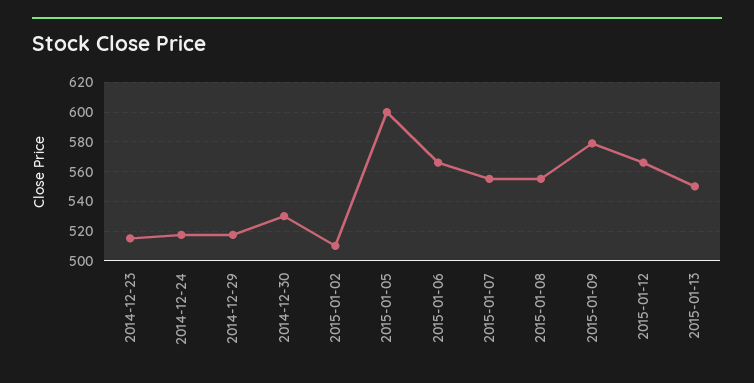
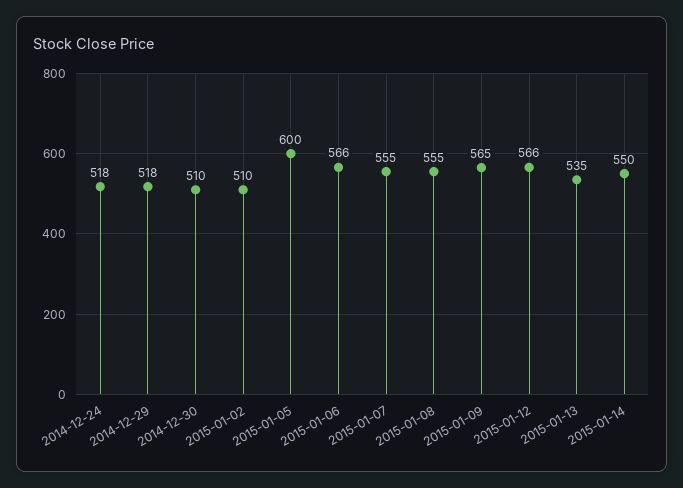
2014-12-23: 515 -> none
2014-12-30: 530 -> 510
2015-01-09: 580 -> 565
2015-01-13: 550 -> 535
2015-01-14: none -> 550

